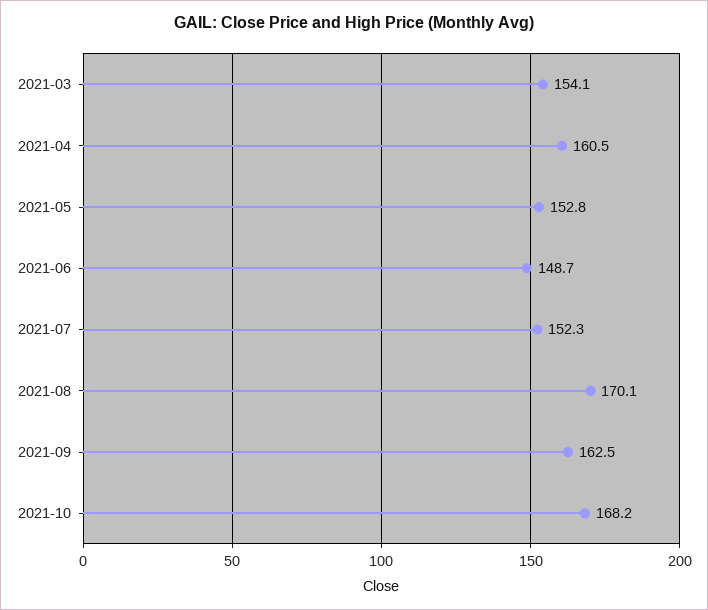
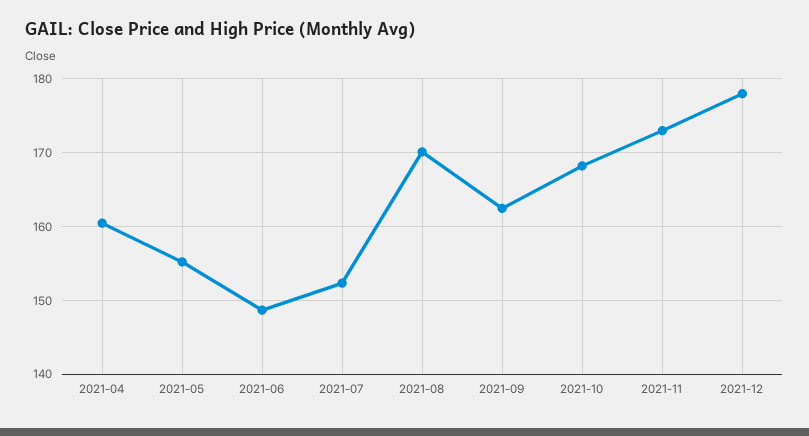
2021-03: 154.1 -> none
2021-05: 152.8 -> 155
2021-11: none -> 173
2021-12: none -> 178

